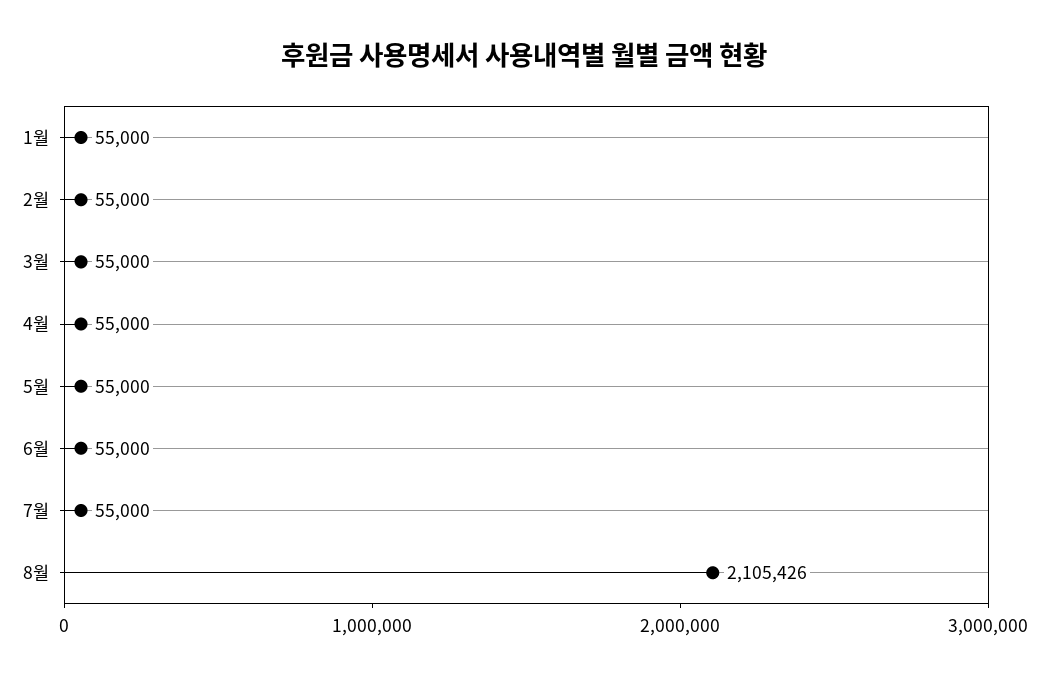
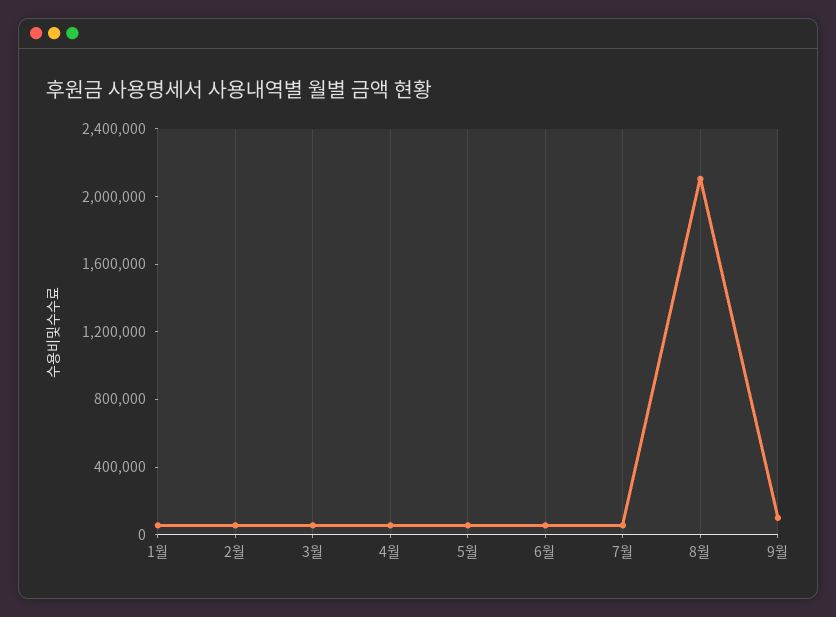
9월: none -> 100000

